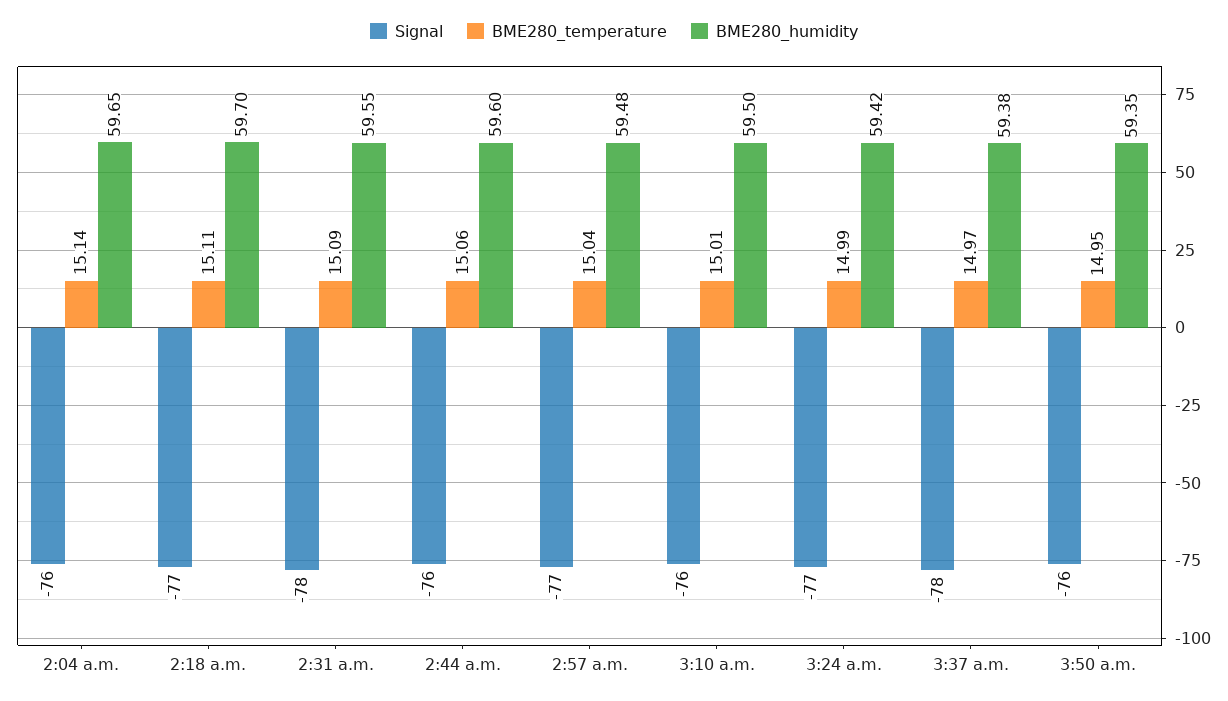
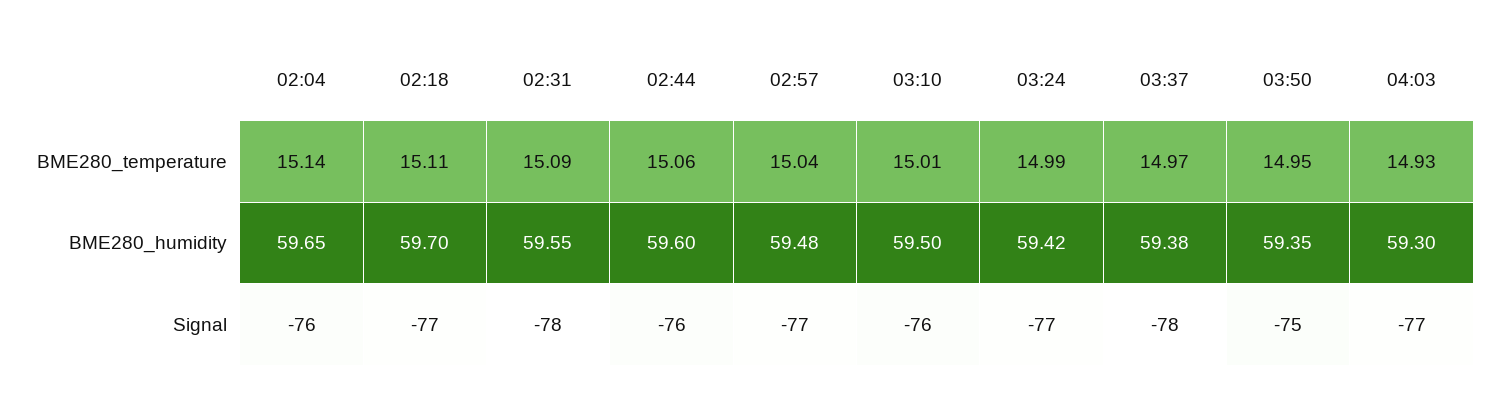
Signal, 3:50 a.m.: -76 -> -75
BME280_temperature, 04:03: none -> 14.93
BME280_humidity, 04:03: none -> 59.3
Signal, 04:03: none -> -77

